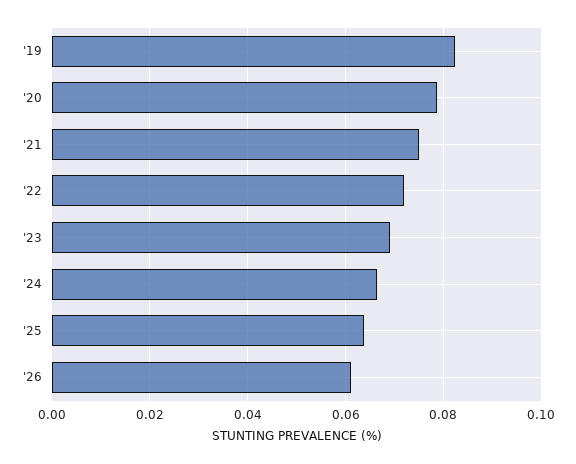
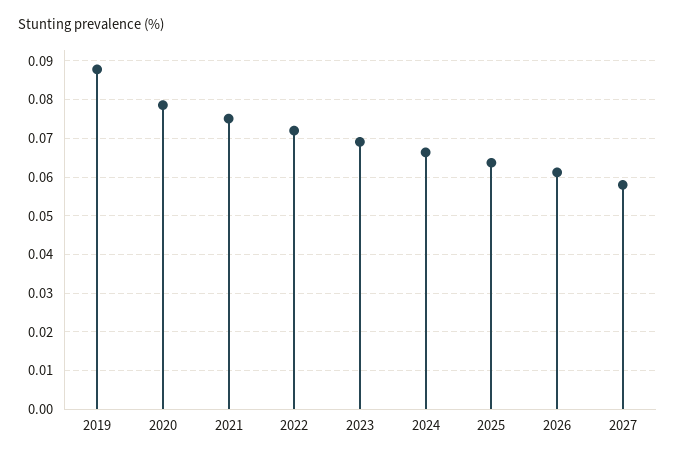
'19: 0.082 -> 0.088
2027: none -> 0.058

